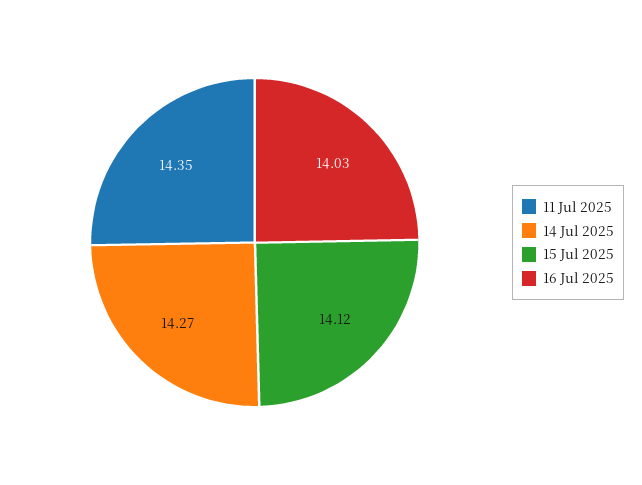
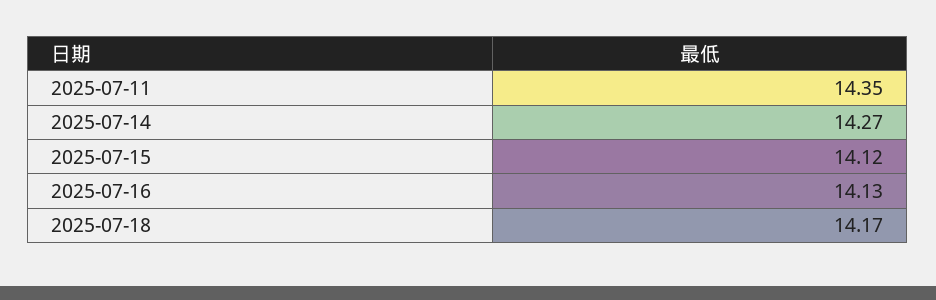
16 Jul 2025: 14.03 -> 14.13
2025-07-18: none -> 14.17

